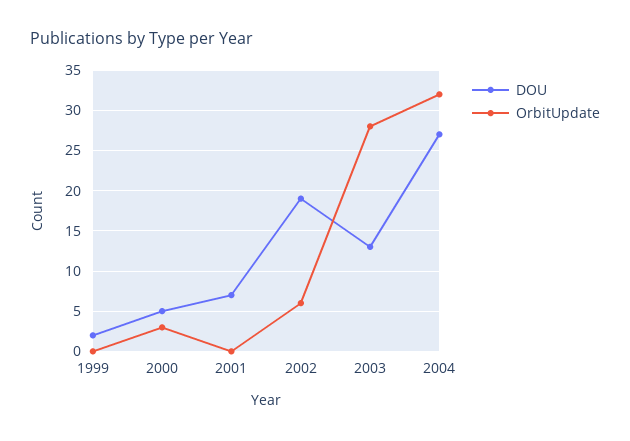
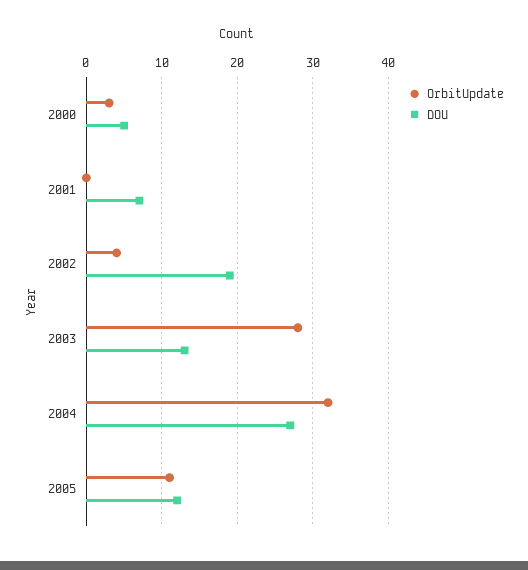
DOU, 1999: 2 -> none
OrbitUpdate, 1999: 0 -> none
OrbitUpdate, 2002: 6 -> 4
OrbitUpdate, 2005: none -> 11
DOU, 2005: none -> 12

